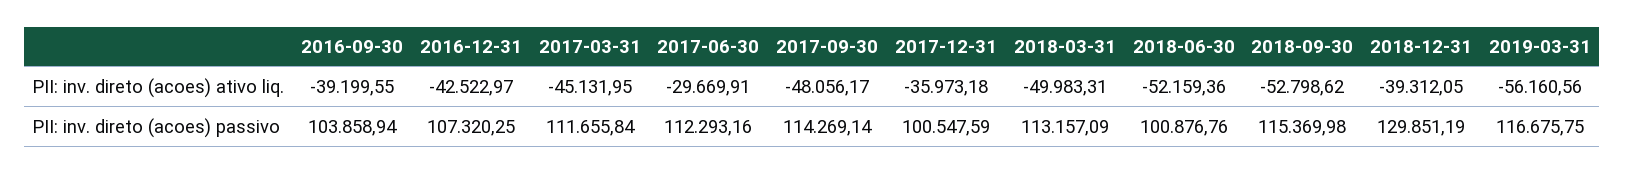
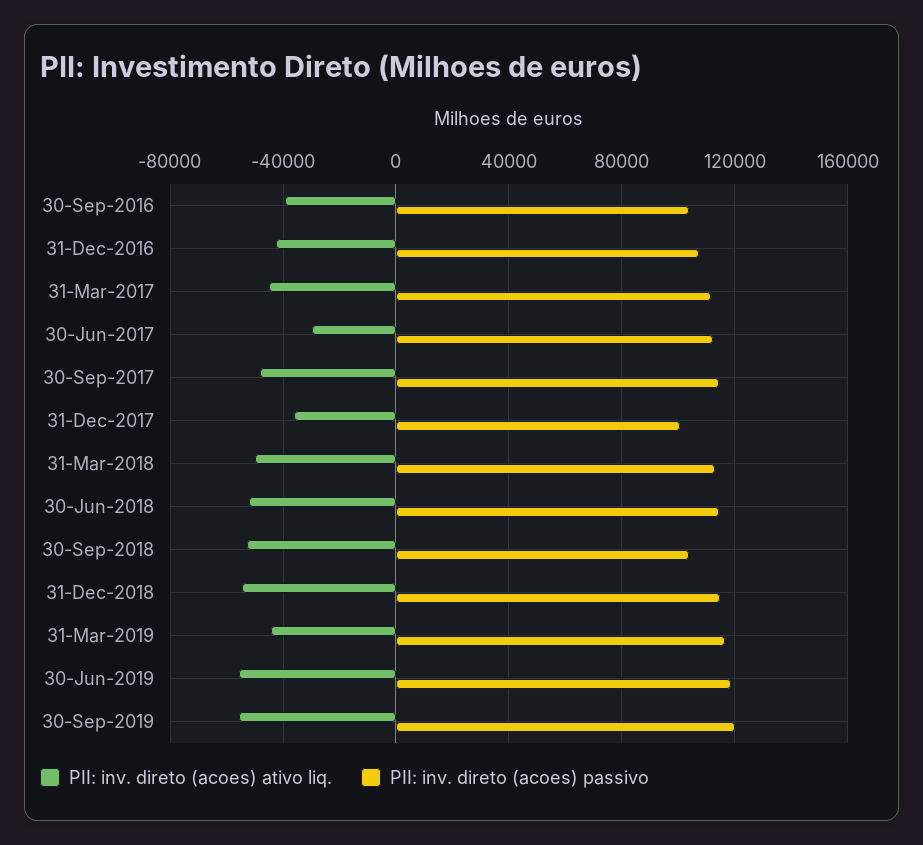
PII: inv. direto (acoes) ativo liq., 2018-12-31: -39312.05 -> -55000
PII: inv. direto (acoes) ativo liq., 2019-03-31: -56160.56 -> -45000
PII: inv. direto (acoes) passivo, 2018-06-30: 100876.76 -> 115000
PII: inv. direto (acoes) passivo, 2018-09-30: 115369.98 -> 105000
PII: inv. direto (acoes) passivo, 2018-12-31: 129851.19 -> 115000
PII: inv. direto (acoes) ativo liq., 30-Jun-2019: none -> -55000
PII: inv. direto (acoes) passivo, 30-Jun-2019: none -> 120000
PII: inv. direto (acoes) ativo liq., 30-Sep-2019: none -> -55000
PII: inv. direto (acoes) passivo, 30-Sep-2019: none -> 120000

